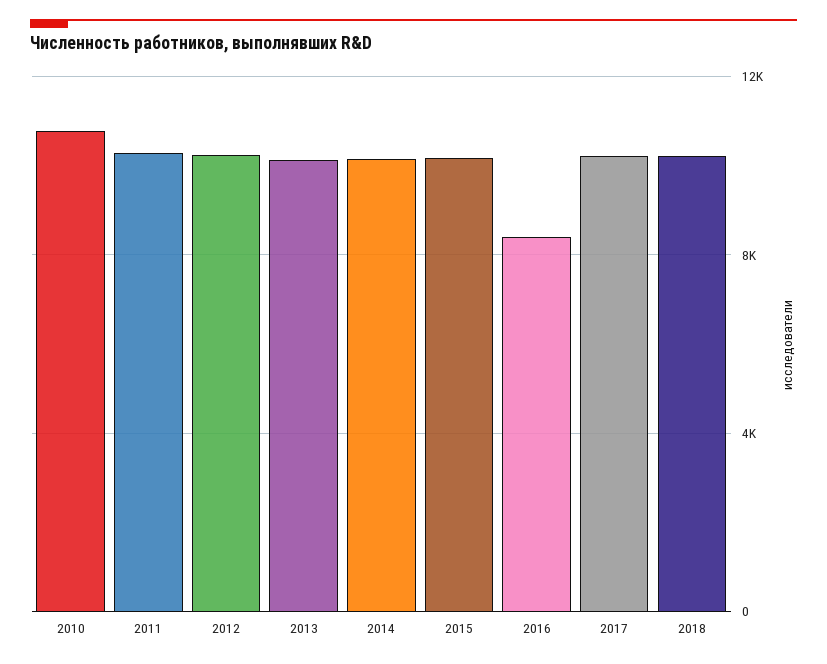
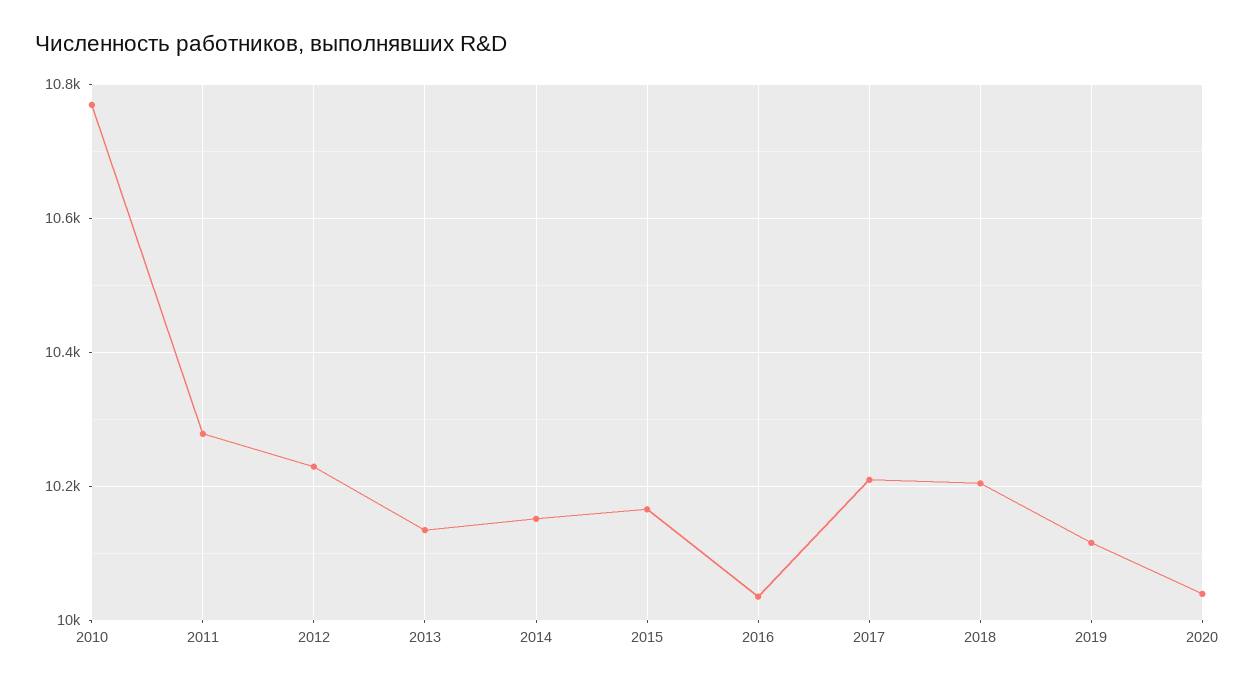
2016: 8500 -> 10040
2019: none -> 10120
2020: none -> 10040

